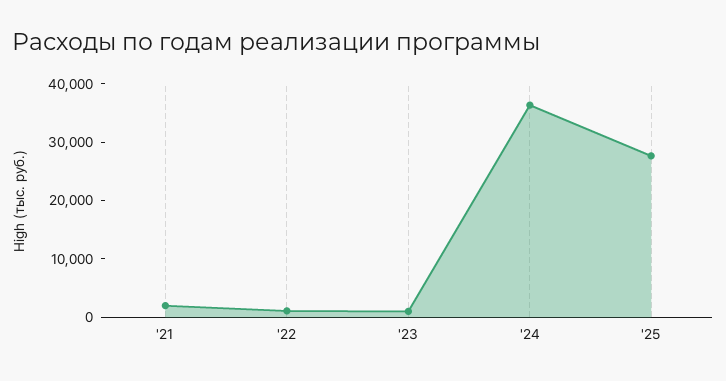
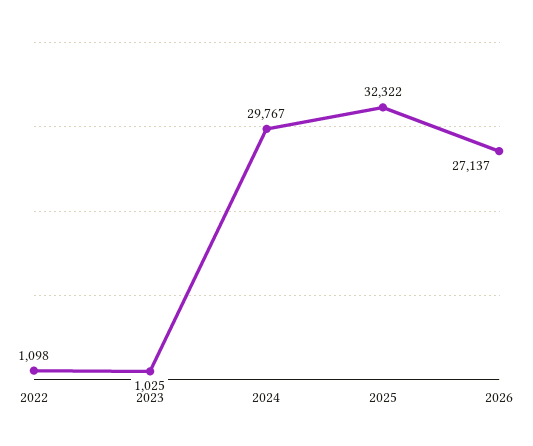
'21: 2000 -> none
'24: 36000 -> 29767
'25: 28000 -> 32322
2026: none -> 27137

